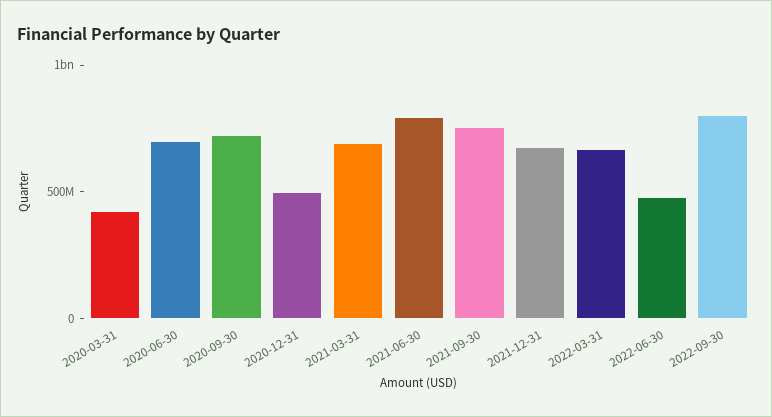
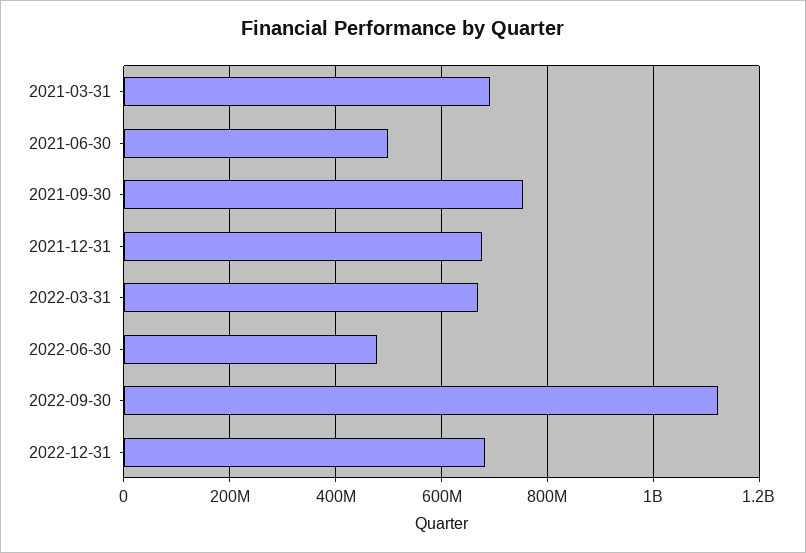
2020-03-31: 400000000 -> none
2020-06-30: 700000000 -> none
2020-09-30: 700000000 -> none
2020-12-31: 500000000 -> none
2021-06-30: 800000000 -> 500000000
2022-09-30: 800000000 -> 1120000000
2022-12-31: none -> 680000000

